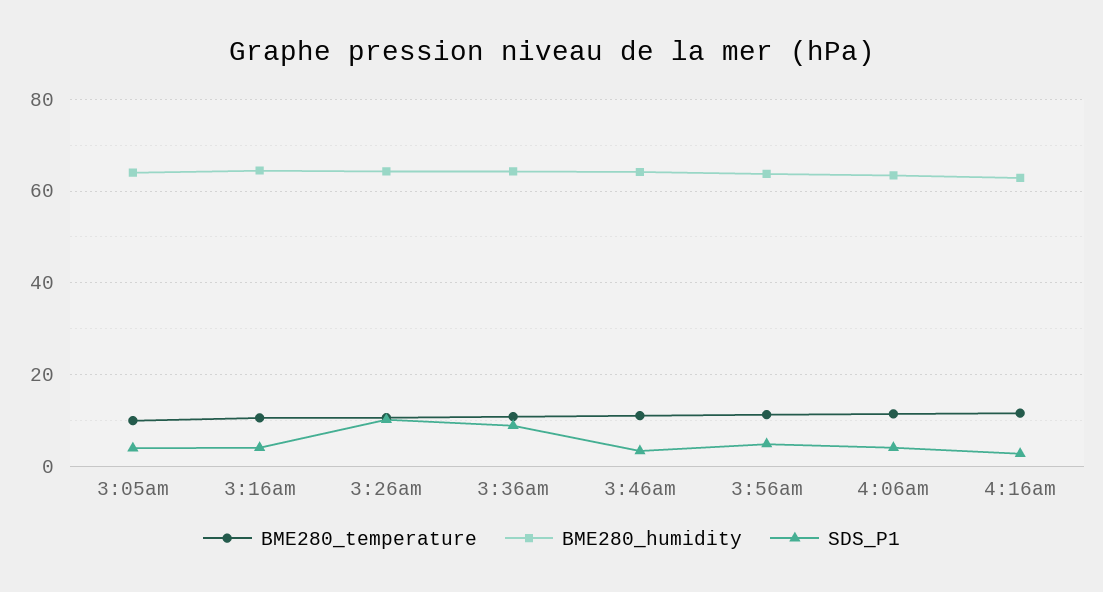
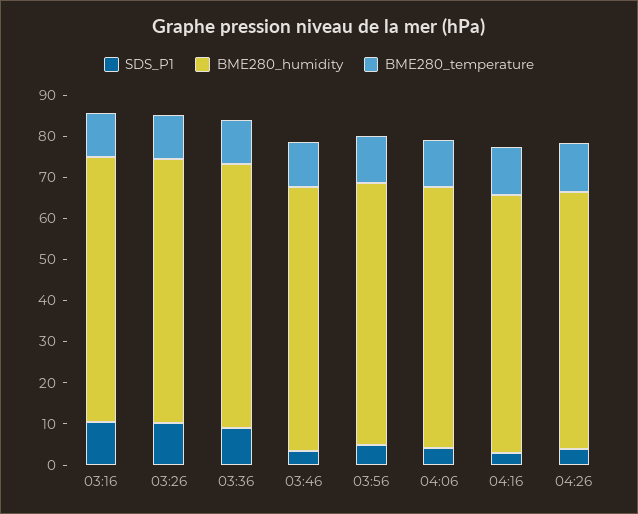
BME280_temperature, 3:05am: 10 -> none
BME280_humidity, 3:05am: 64 -> none
SDS_P1, 3:05am: 4 -> none
SDS_P1, 3:16am: 4 -> 10
SDS_P1, 04:26: none -> 4
BME280_humidity, 04:26: none -> 62
BME280_temperature, 04:26: none -> 12

